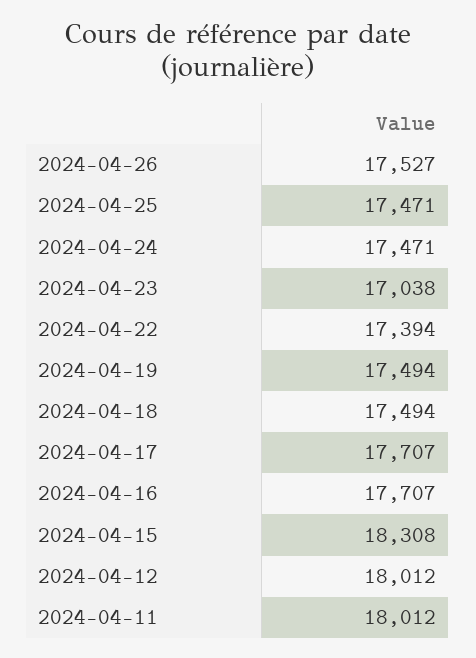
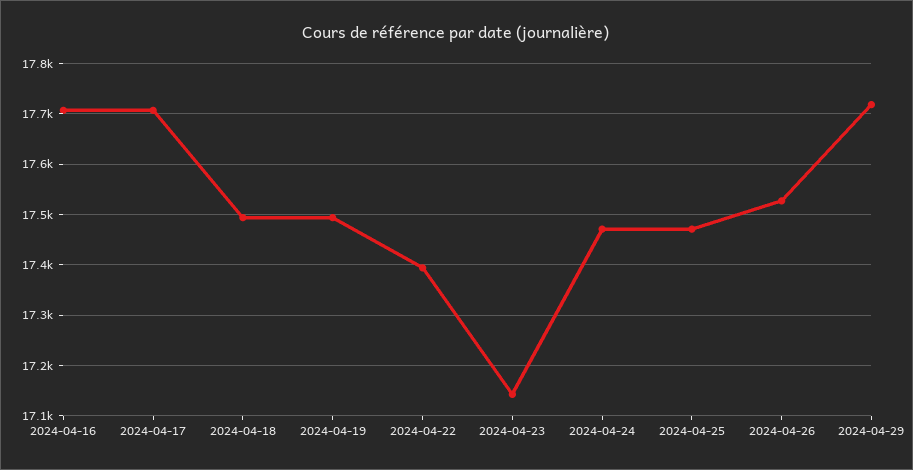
2024-04-23: 17038 -> 17140
2024-04-15: 18308 -> none
2024-04-12: 18012 -> none
2024-04-11: 18012 -> none
2024-04-29: none -> 17720

